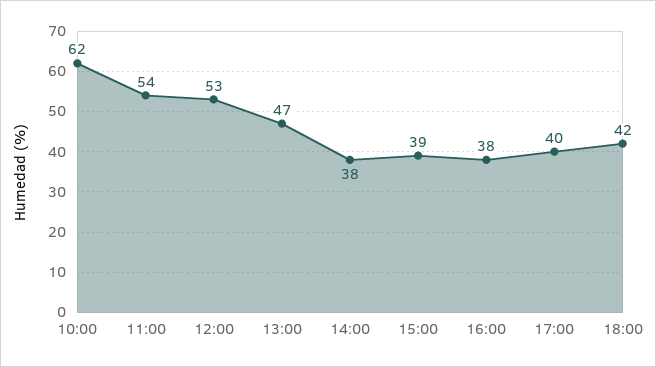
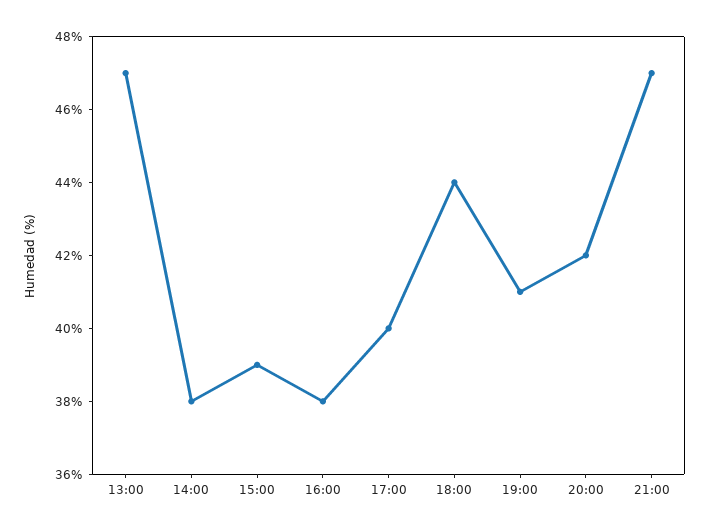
10:00: 62 -> none
11:00: 54 -> none
12:00: 53 -> none
18:00: 42 -> 44
19:00: none -> 41
20:00: none -> 42
21:00: none -> 47

